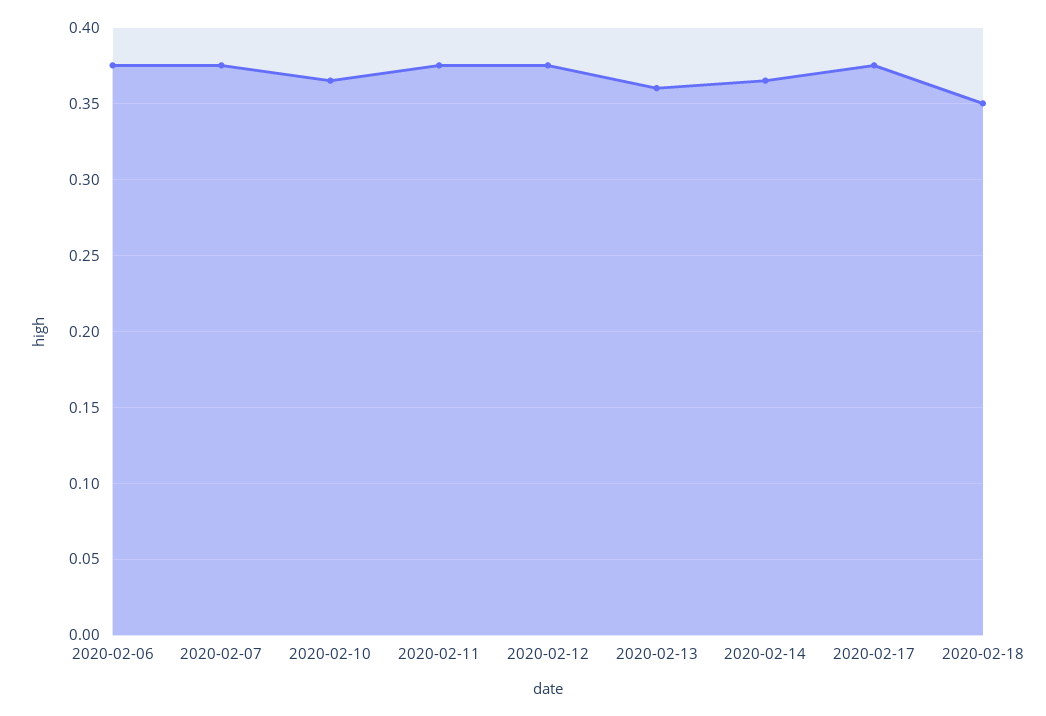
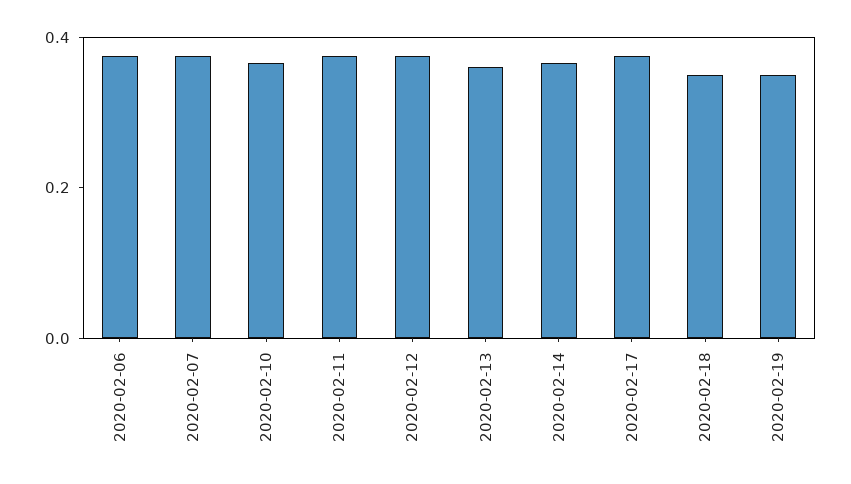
2020-02-19: none -> 0.35

